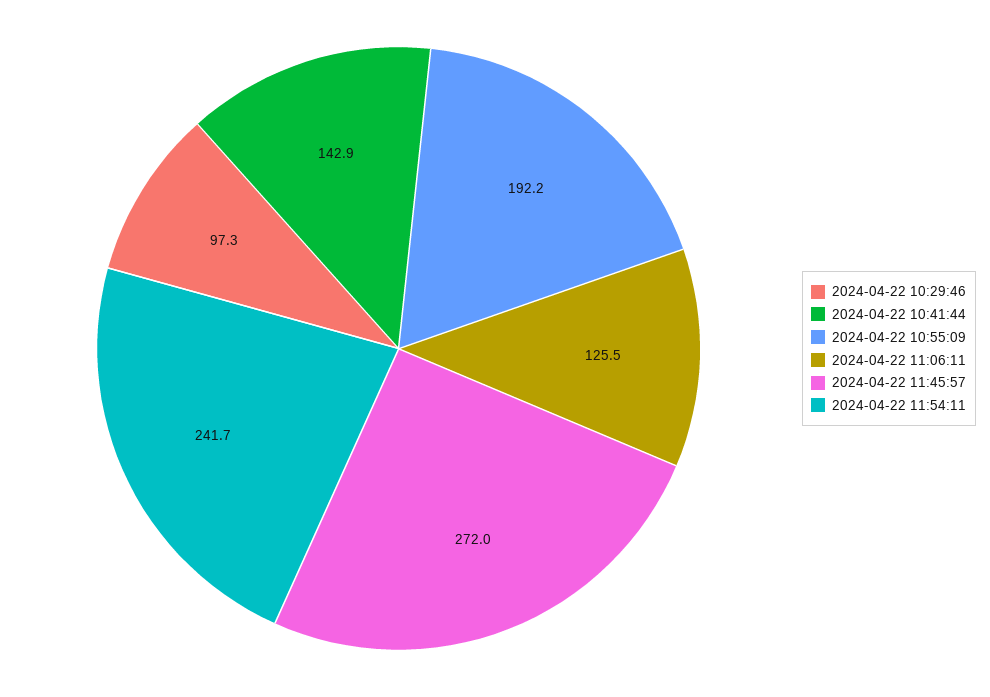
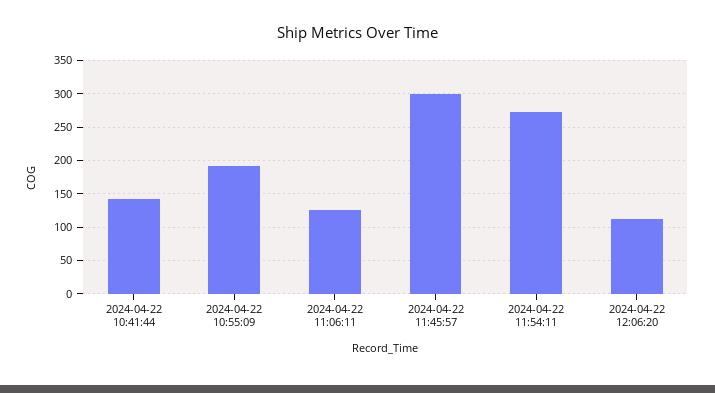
2024-04-22 10:29:46: 97.3 -> none
2024-04-22 11:45:57: 272 -> 300
2024-04-22 11:54:11: 241.7 -> 270
2024-04-22 12:06:20: none -> 110

